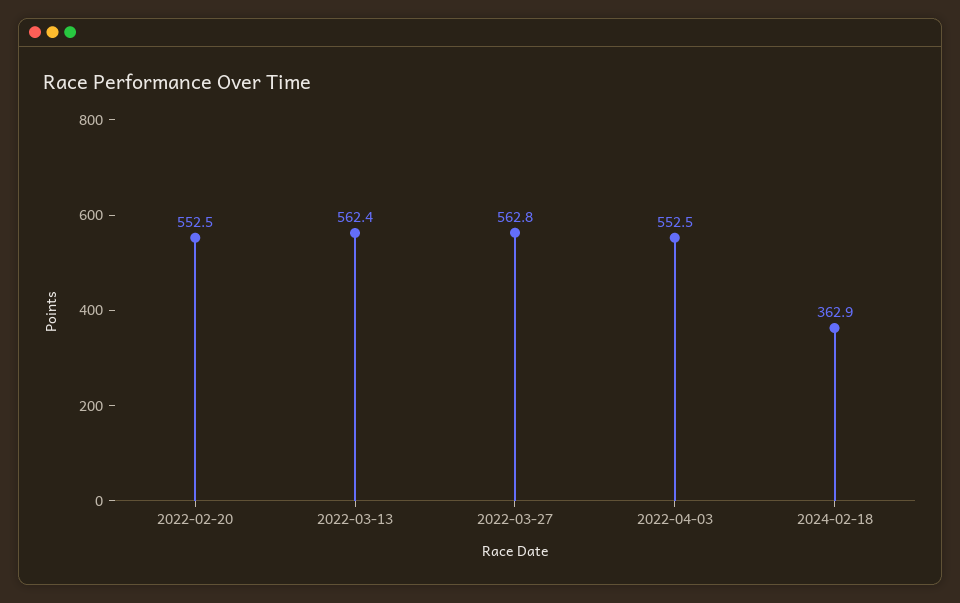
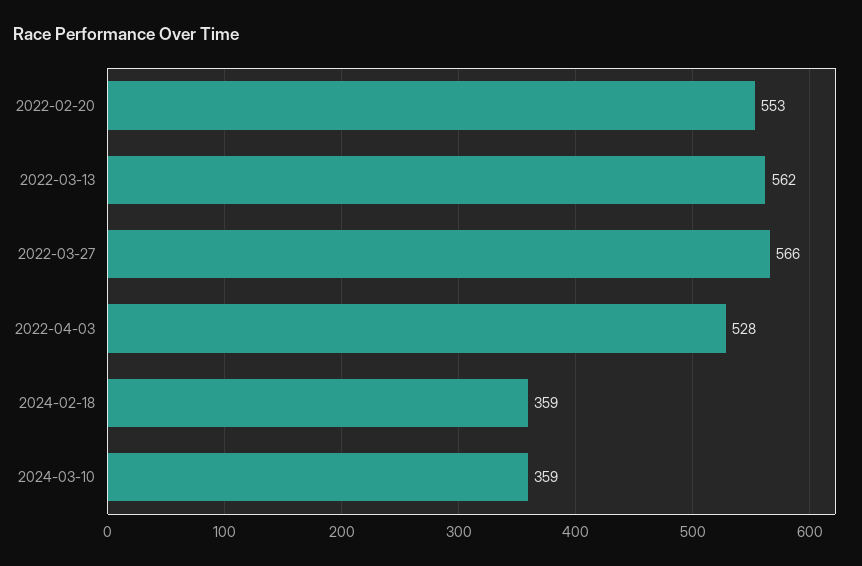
2022-03-27: 562.8 -> 566
2022-04-03: 552.5 -> 528
2024-02-18: 362.9 -> 359
2024-03-10: none -> 359

